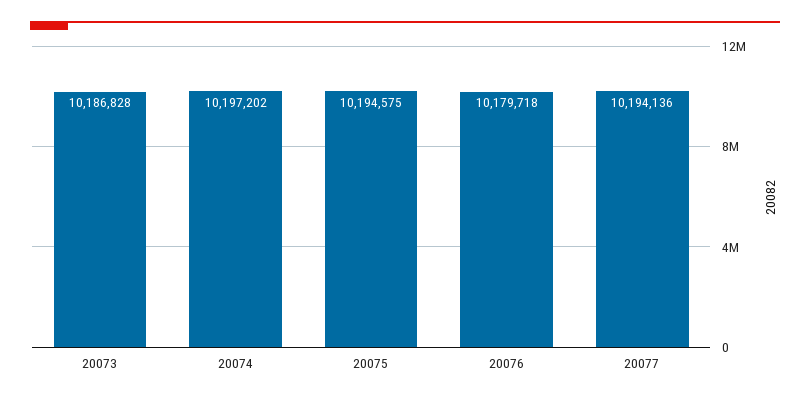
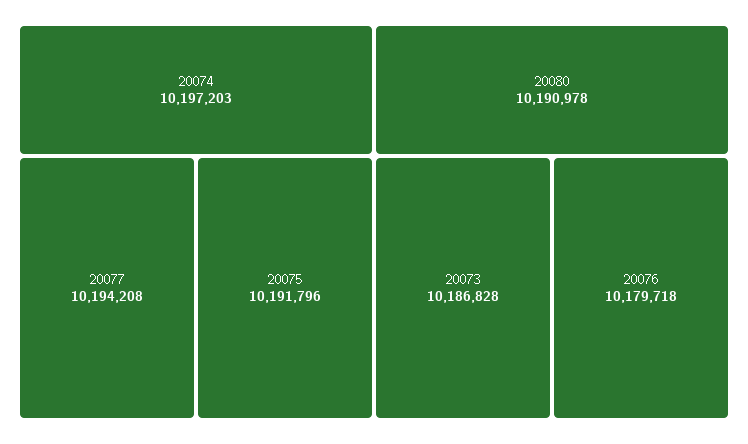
20074: 10197202 -> 10197203
20075: 10194575 -> 10191796
20077: 10194136 -> 10194208
20080: none -> 10190978

